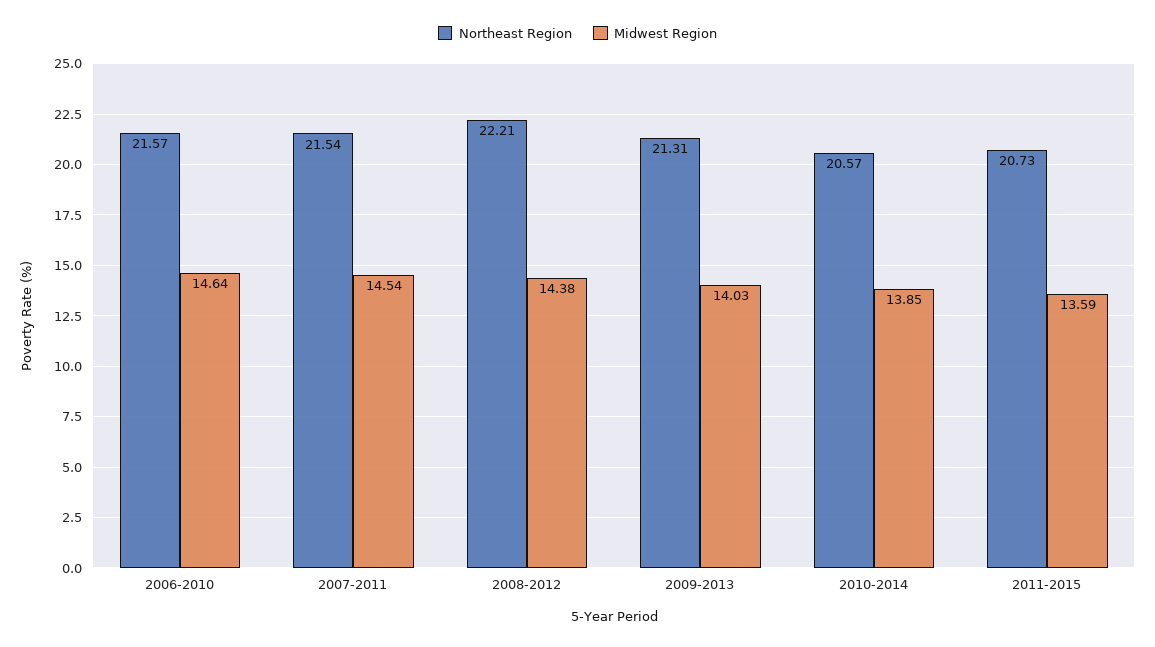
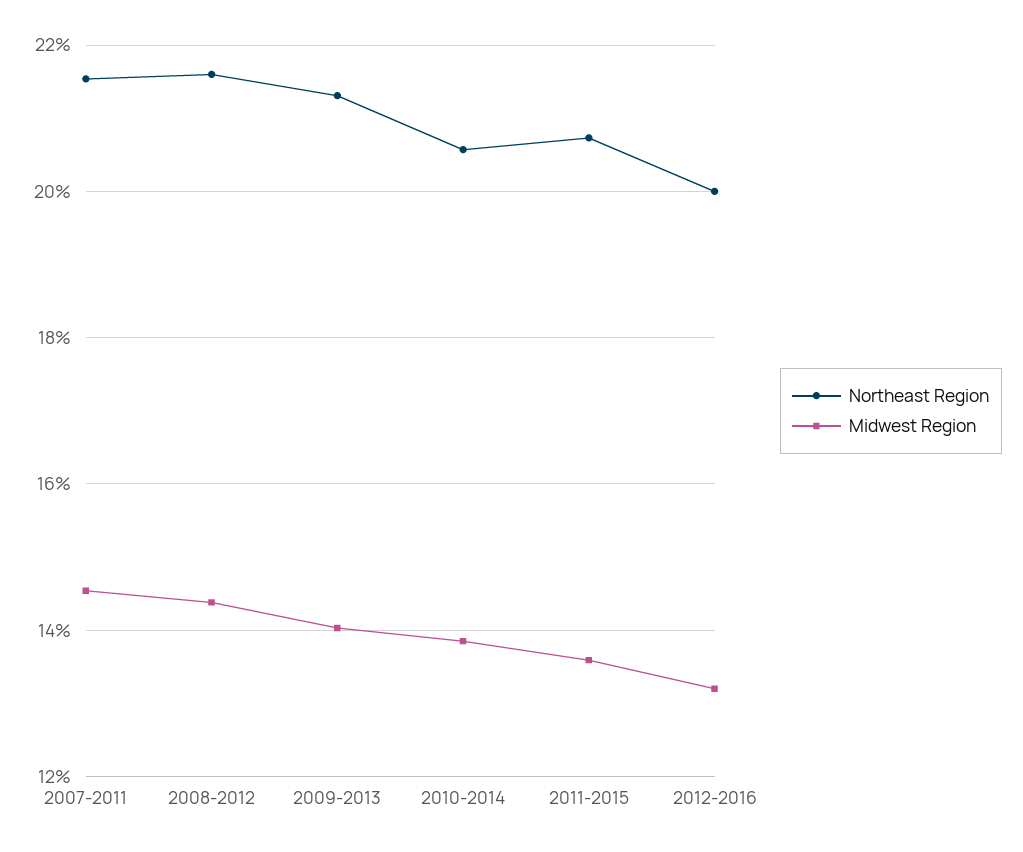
Northeast Region, 2006-2010: 21.57 -> none
Midwest Region, 2006-2010: 14.64 -> none
Northeast Region, 2008-2012: 22.21 -> 21.6
Northeast Region, 2012-2016: none -> 20
Midwest Region, 2012-2016: none -> 13.2

